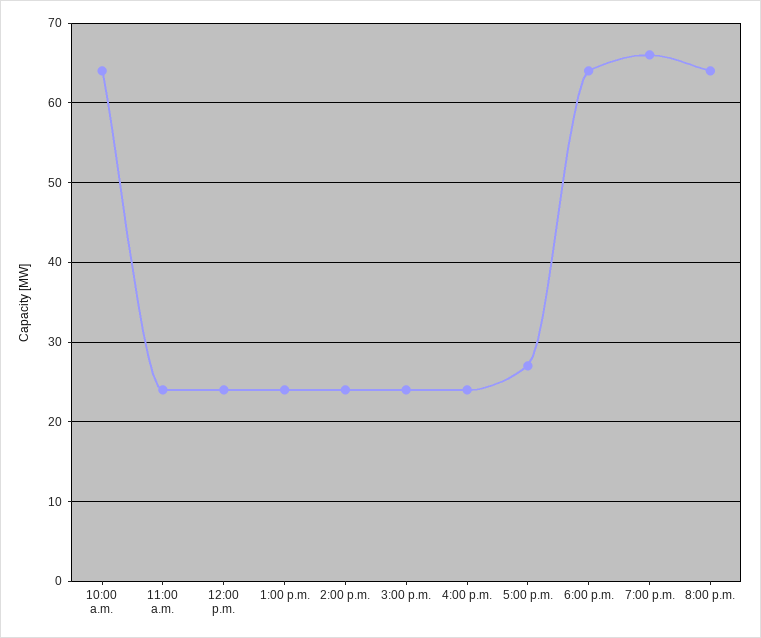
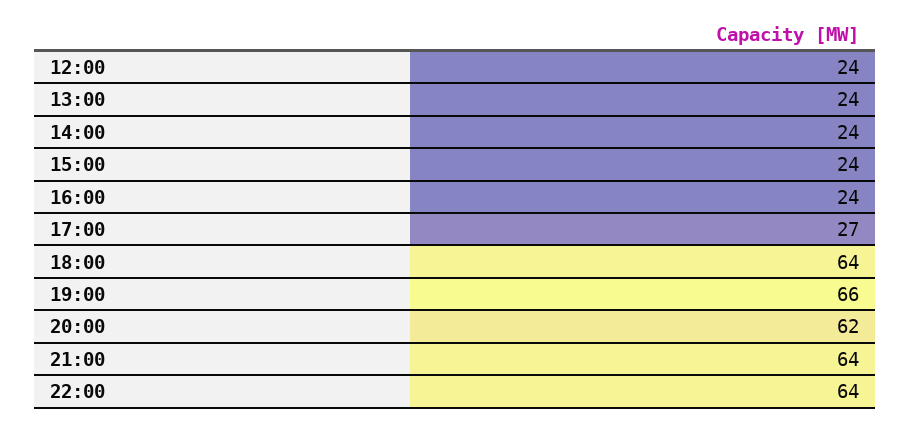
10:00 a.m.: 64 -> none
11:00 a.m.: 24 -> none
8:00 p.m.: 64 -> 62
21:00: none -> 64
22:00: none -> 64

